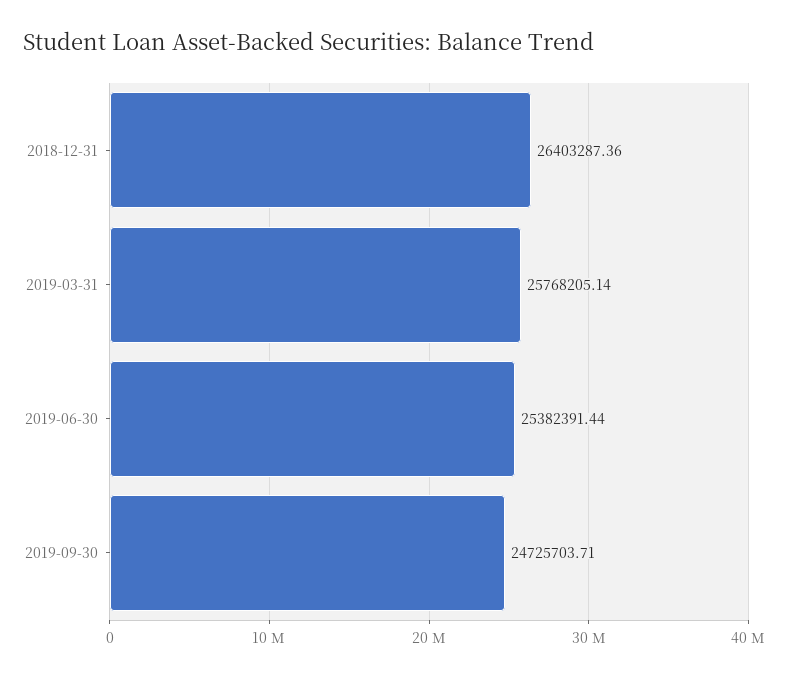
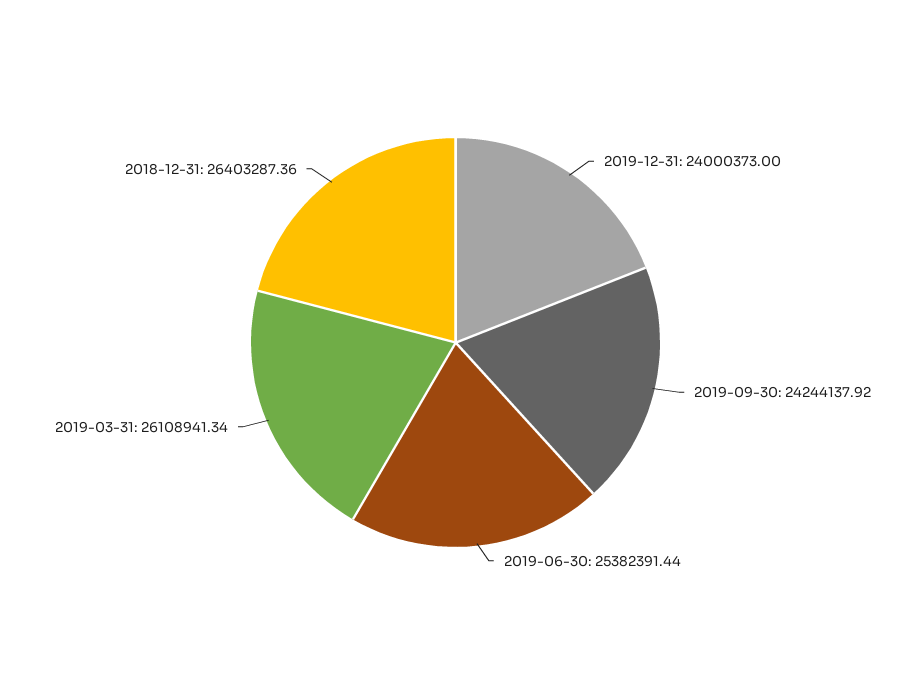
2019-03-31: 25768205.14 -> 26108941.34
2019-09-30: 24725703.71 -> 24244137.92
2019-12-31: none -> 24000373

